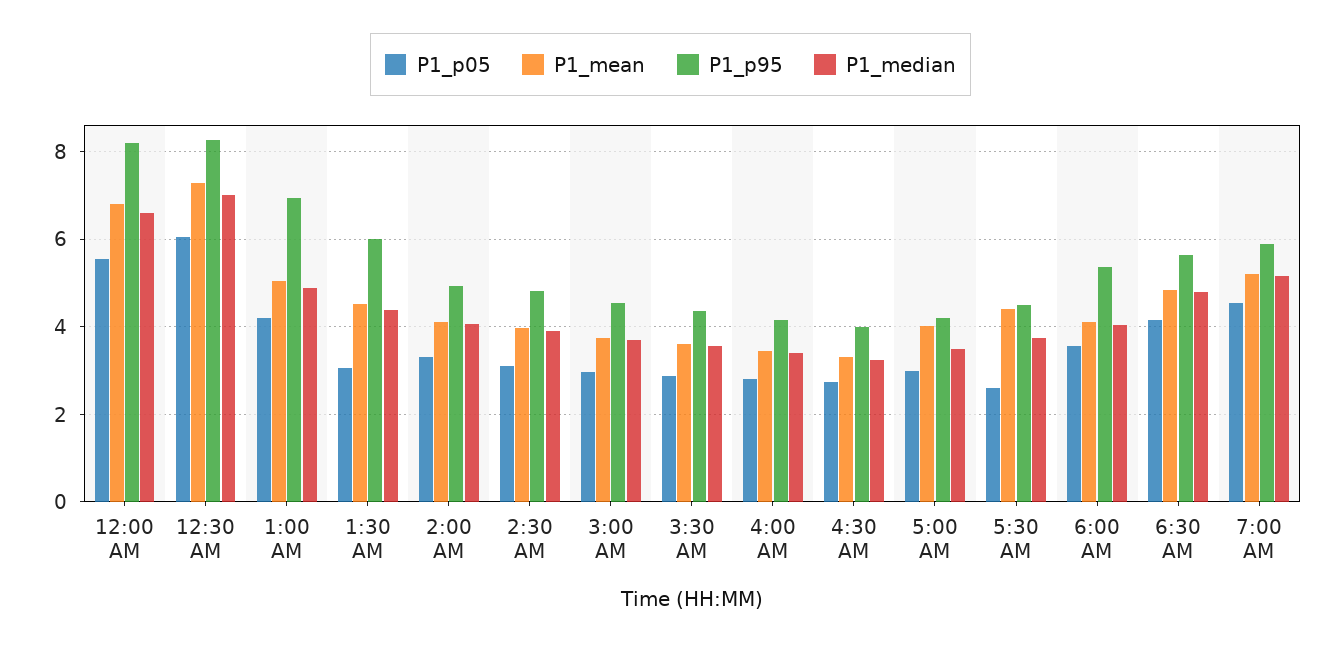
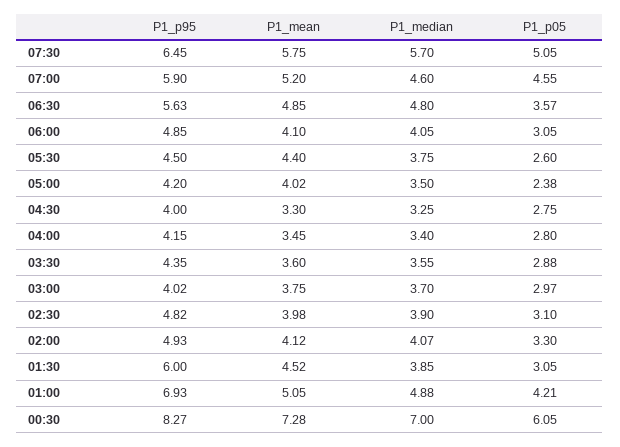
P1_p05, 12:00 AM: 5.6 -> none
P1_mean, 12:00 AM: 6.8 -> none
P1_p95, 12:00 AM: 8.2 -> none
P1_median, 12:00 AM: 6.6 -> none
P1_median, 1:30 AM: 4.4 -> 3.85
P1_p95, 3:00 AM: 4.6 -> 4.02
P1_p05, 5:00 AM: 3 -> 2.38
P1_p05, 6:00 AM: 3.6 -> 3.05
P1_p95, 6:00 AM: 5.4 -> 4.85
P1_p05, 6:30 AM: 4.2 -> 3.57
P1_median, 7:00 AM: 5.2 -> 4.6
P1_p95, 07:30: none -> 6.45
P1_mean, 07:30: none -> 5.75
P1_median, 07:30: none -> 5.7
P1_p05, 07:30: none -> 5.05

